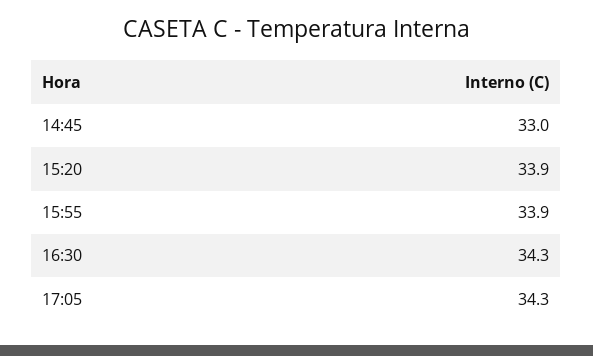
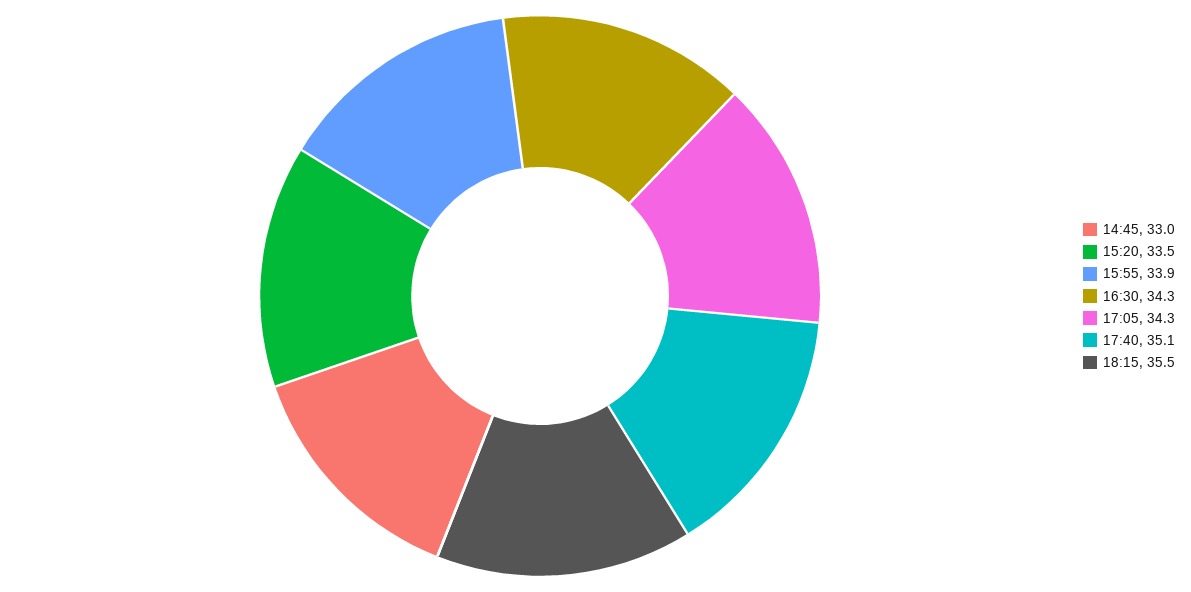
15:20: 33.9 -> 33.5
17:40: none -> 35.1
18:15: none -> 35.5

